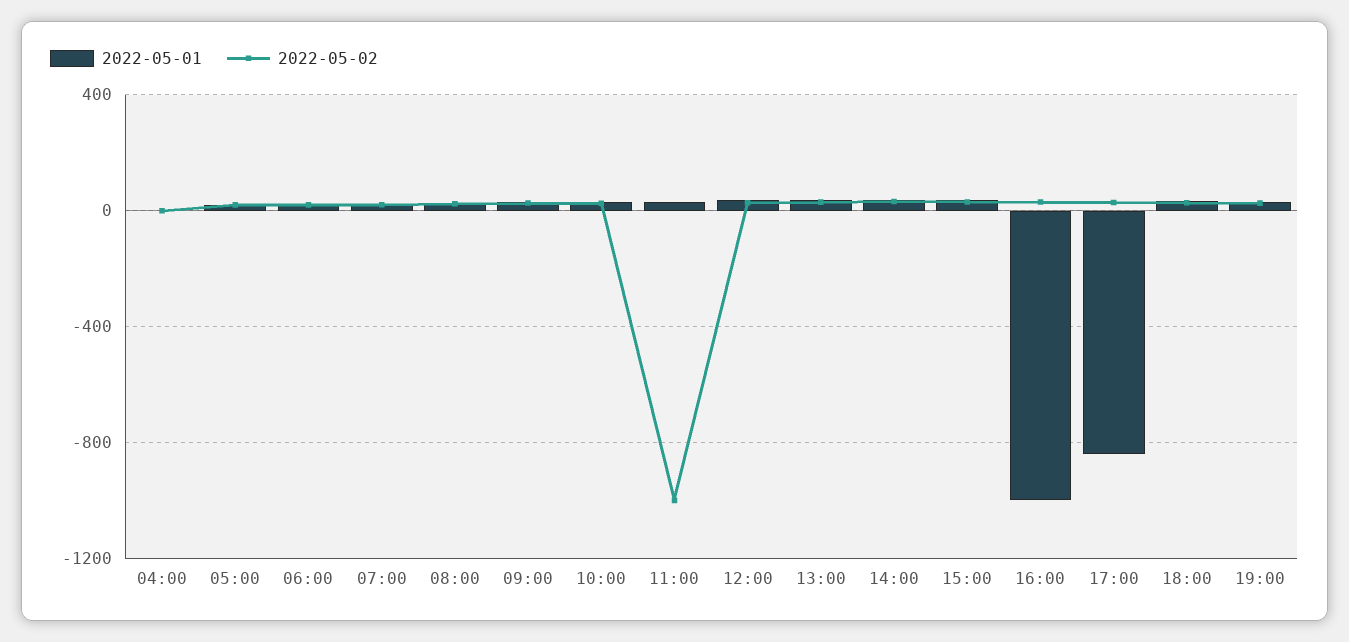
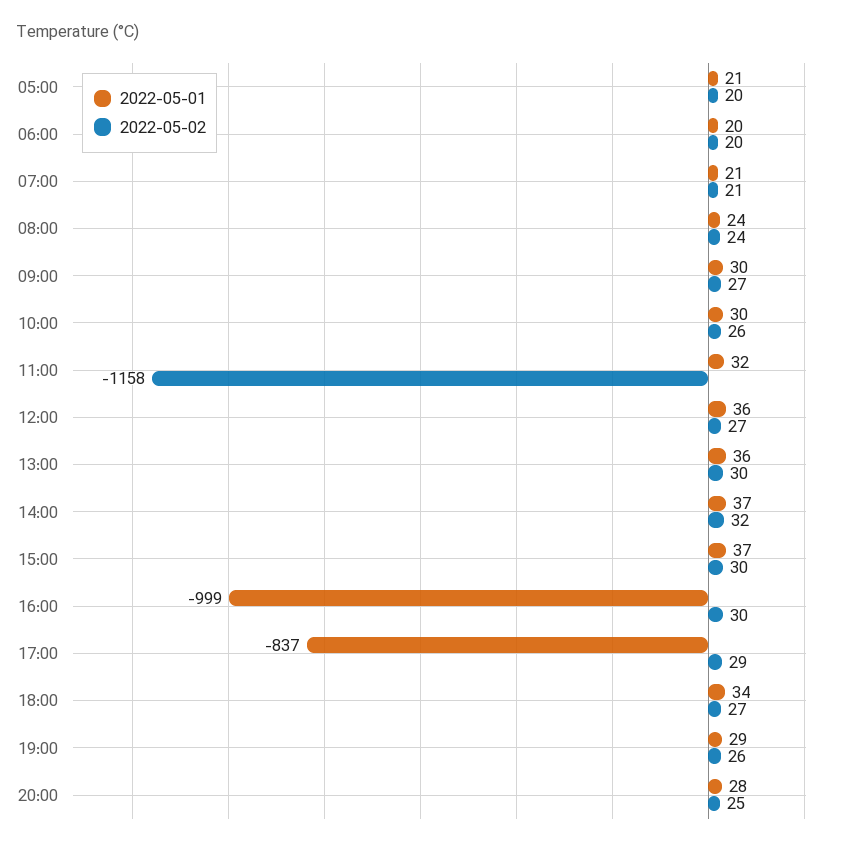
2022-05-01, 04:00: 0 -> none
2022-05-02, 04:00: 0 -> none
2022-05-02, 11:00: -1000 -> -1158
2022-05-01, 20:00: none -> 28
2022-05-02, 20:00: none -> 25

